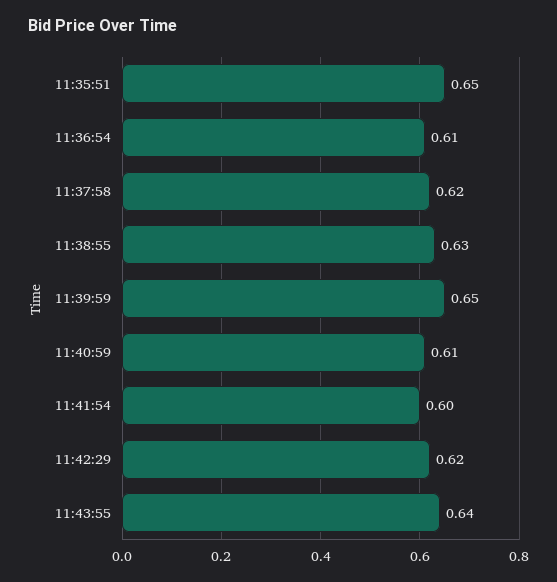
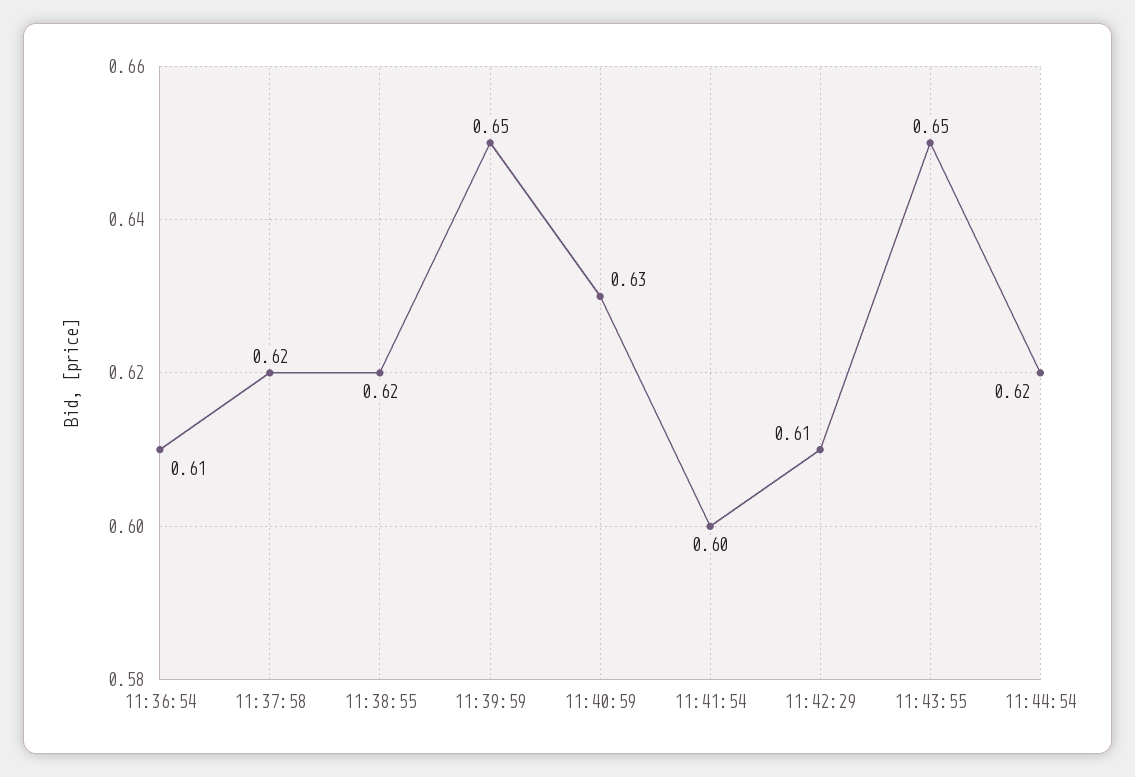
11:35:51: 0.65 -> none
11:38:55: 0.63 -> 0.62
11:40:59: 0.61 -> 0.63
11:42:29: 0.62 -> 0.61
11:43:55: 0.64 -> 0.65
11:44:54: none -> 0.62

